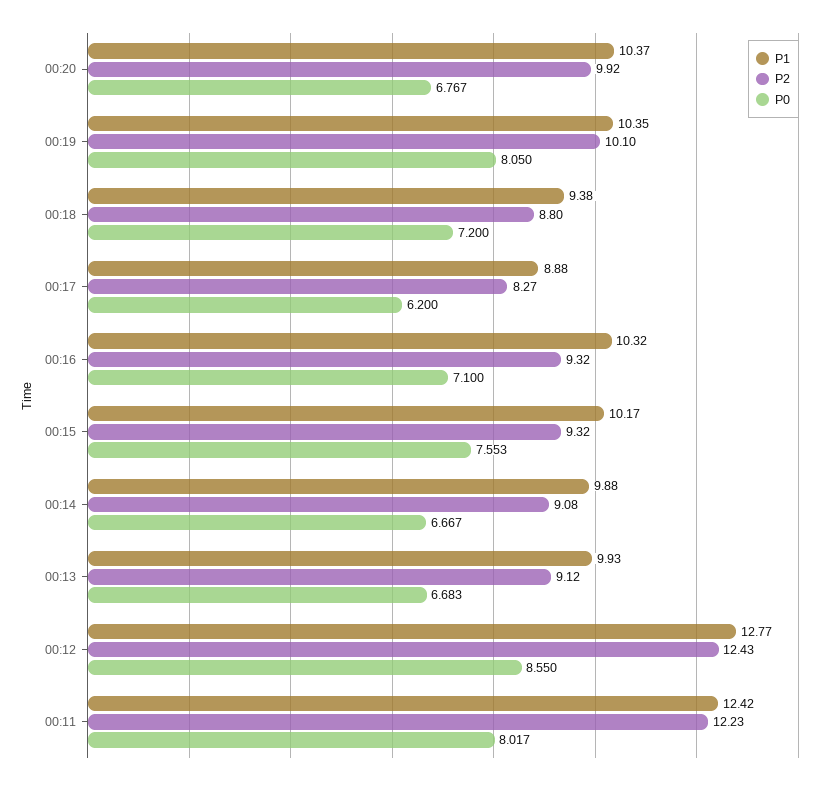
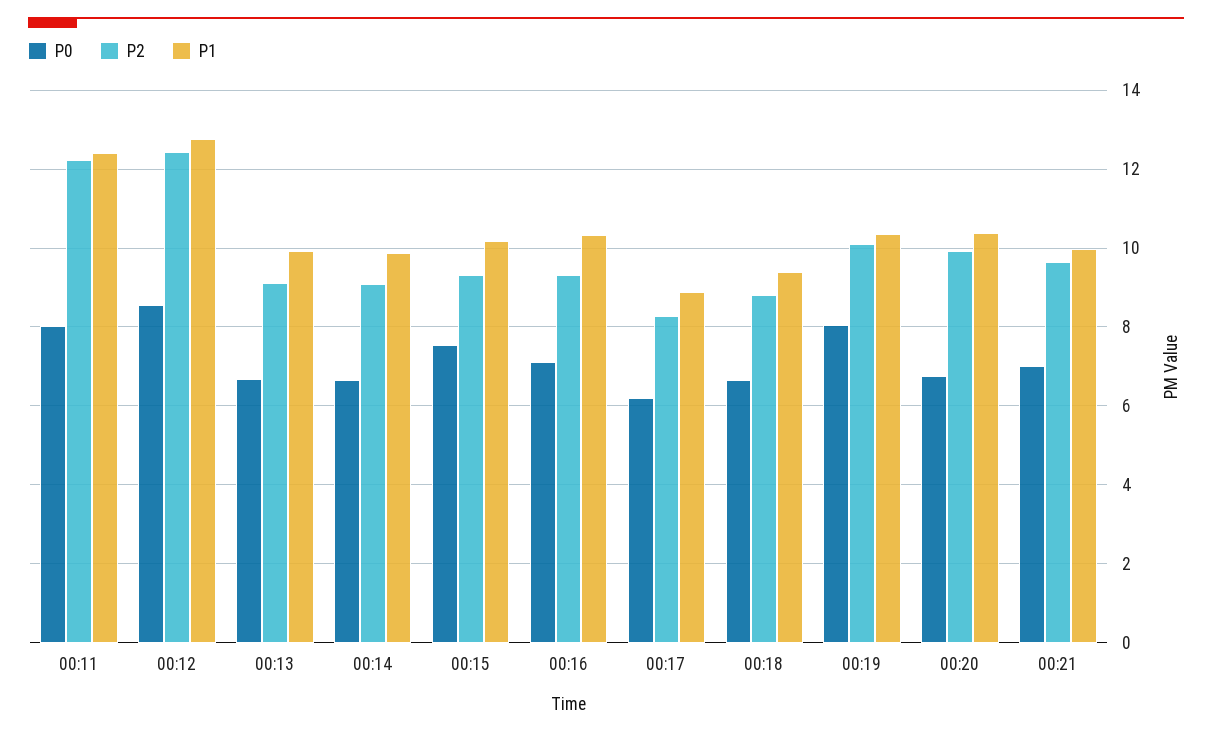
P0, 00:18: 7.2 -> 6.6
P0, 00:21: none -> 7
P2, 00:21: none -> 9.6
P1, 00:21: none -> 10

